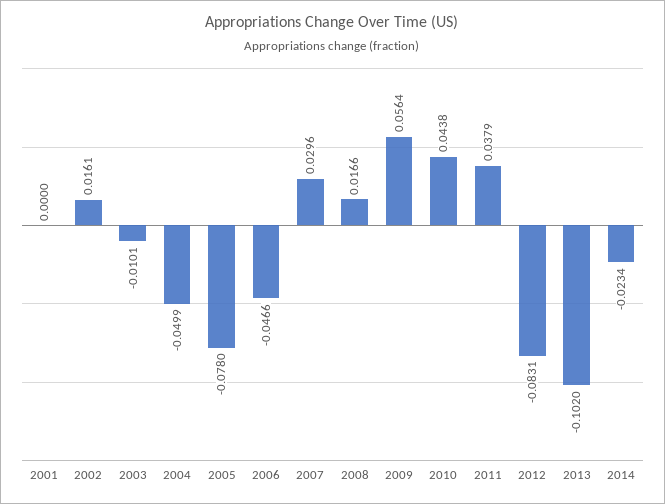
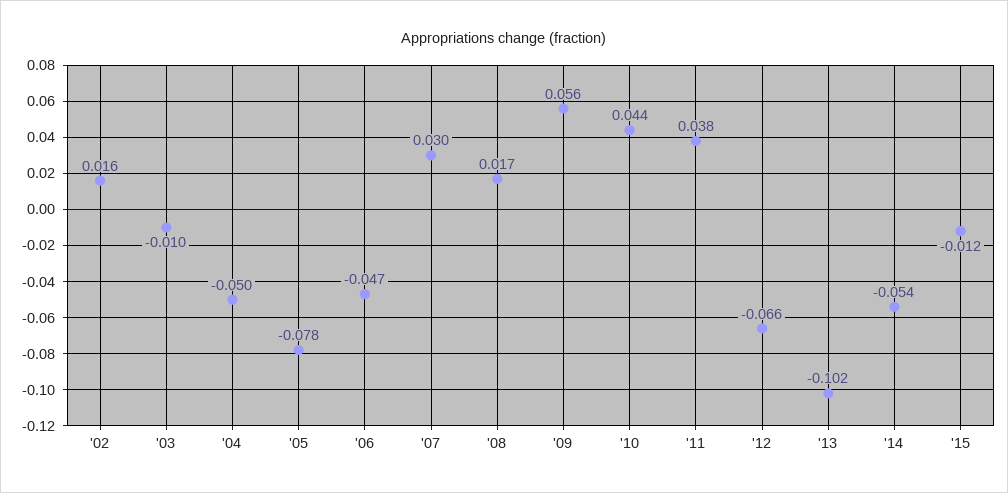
2001: 0 -> none
2012: -0.0831 -> -0.066
2014: -0.0234 -> -0.054
'15: none -> -0.012

